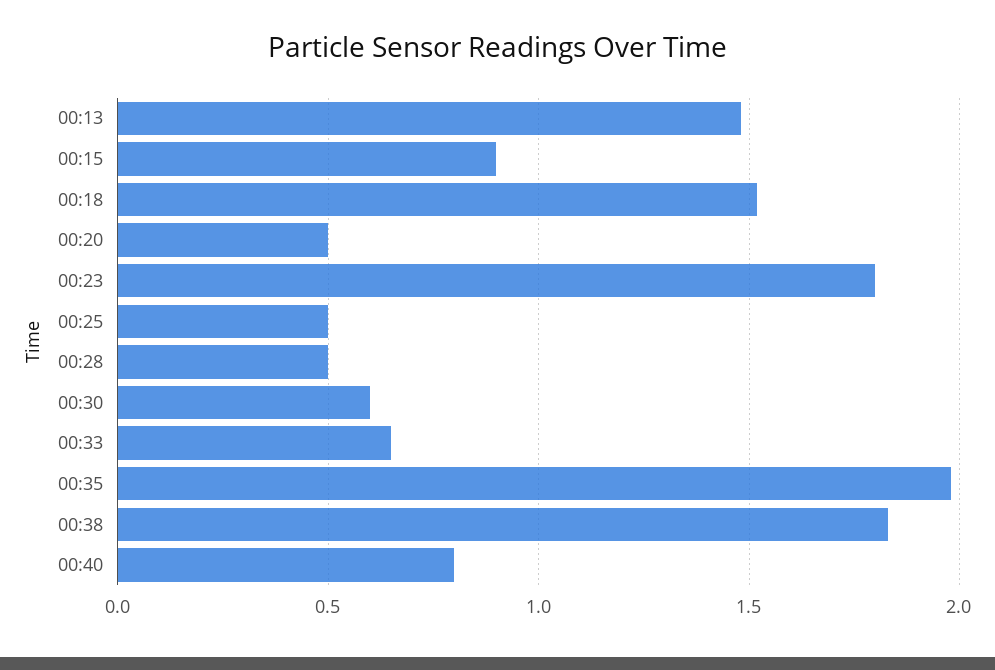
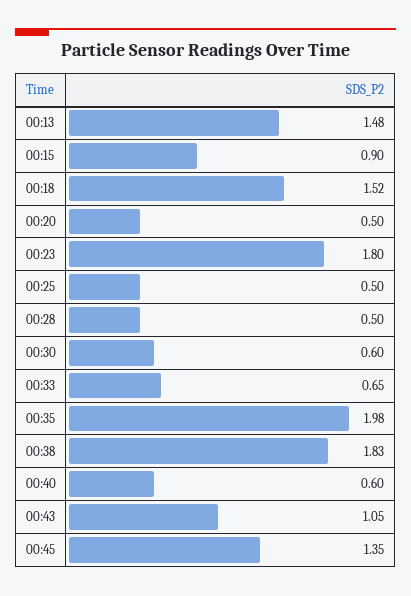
00:40: 0.8 -> 0.6
00:43: none -> 1.05
00:45: none -> 1.35

